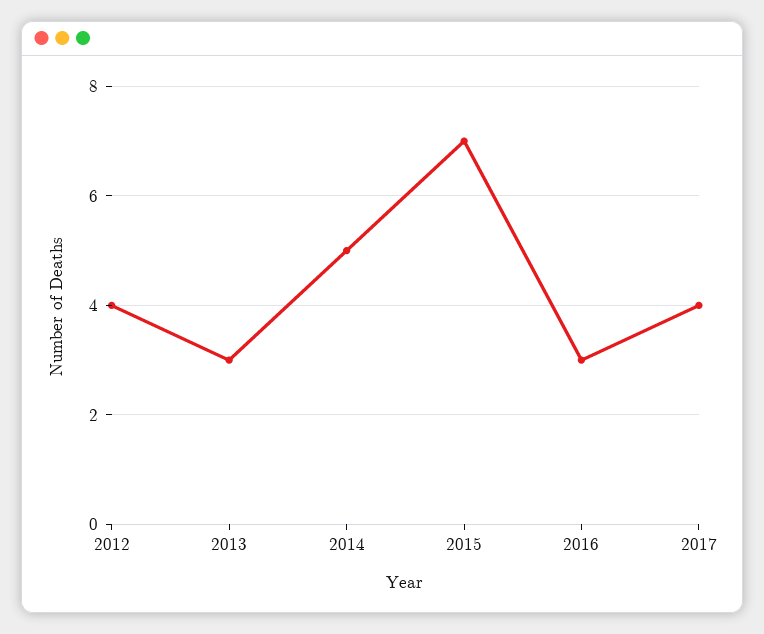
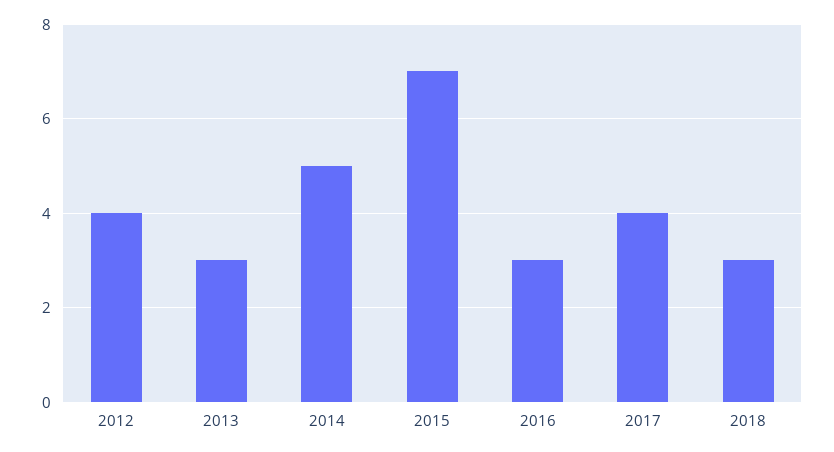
2018: none -> 3

